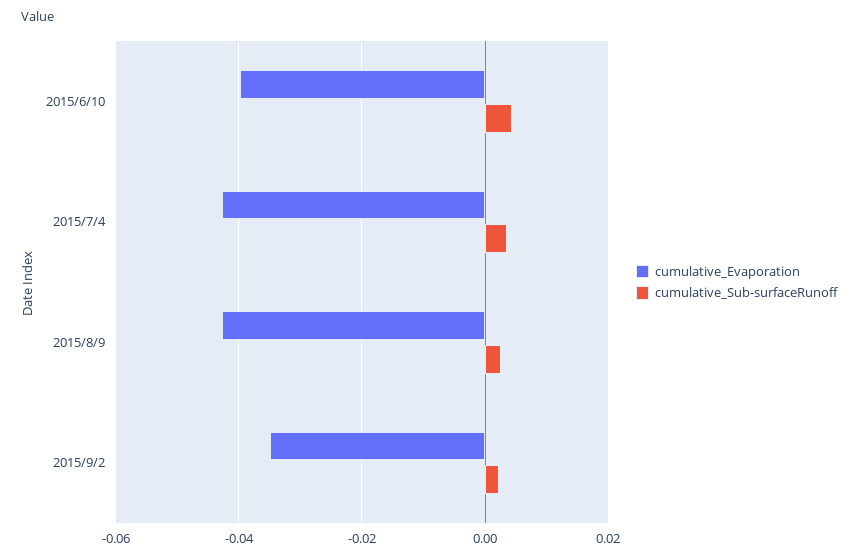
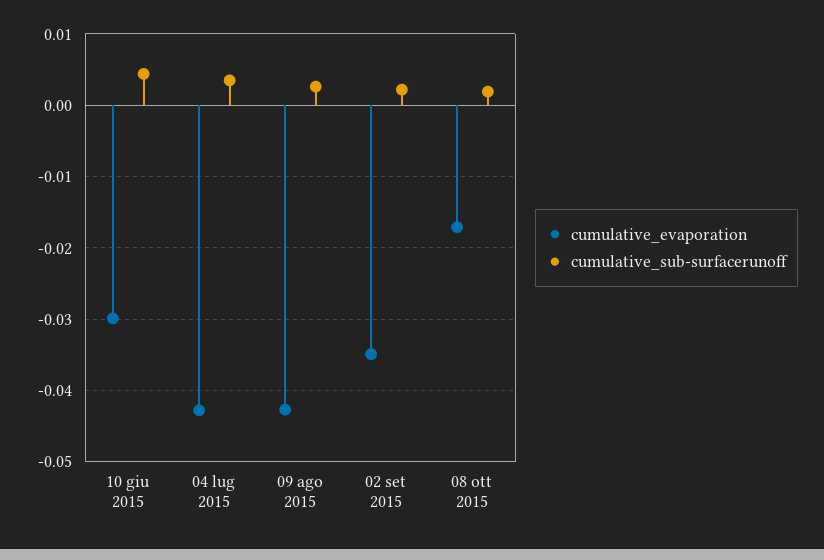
cumulative_Evaporation, 2015/6/10: -0.04 -> -0.03
cumulative_Evaporation, 08 ott 2015: none -> -0.017
cumulative_Sub-surfaceRunoff, 08 ott 2015: none -> 0.002

